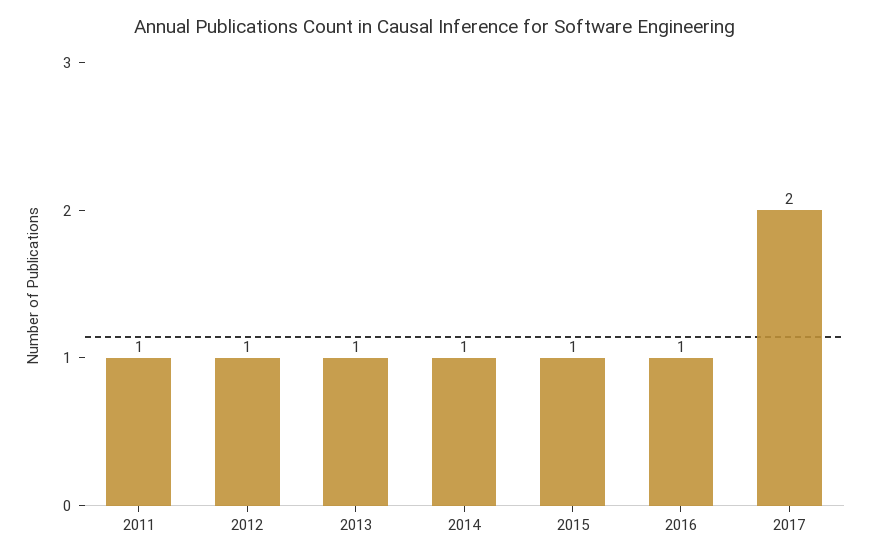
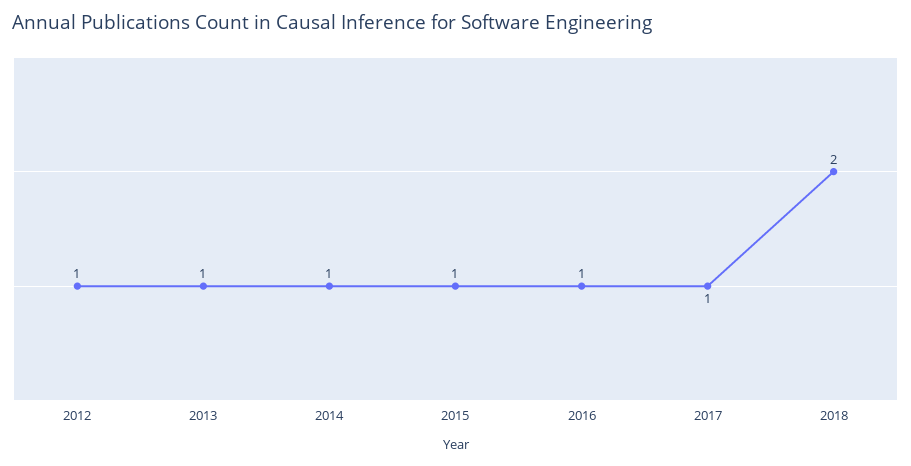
2011: 1 -> none
2017: 2 -> 1
2018: none -> 2

